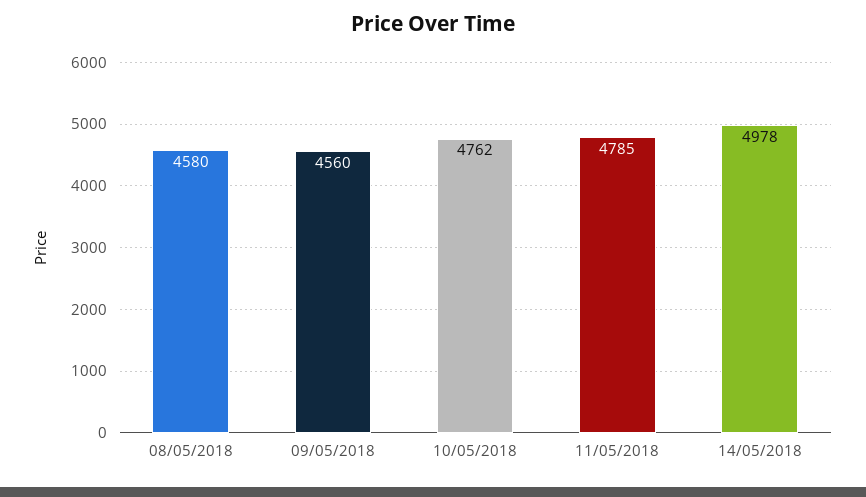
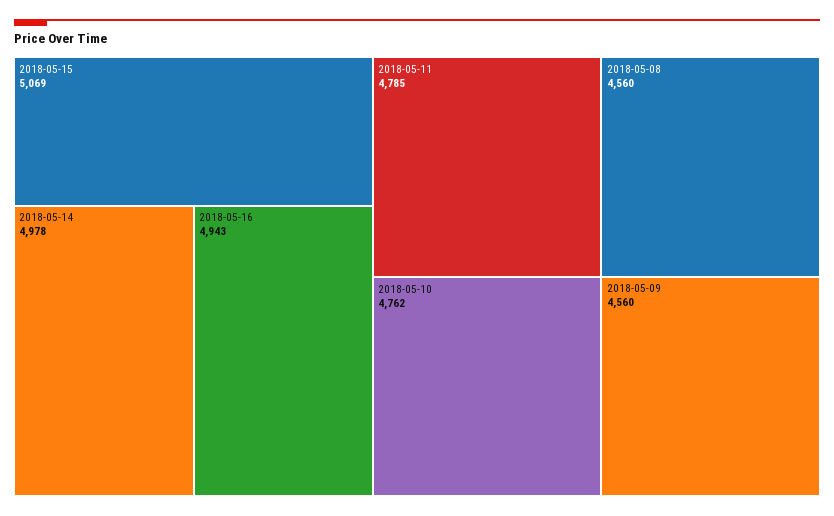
08/05/2018: 4580 -> 4560
2018-05-15: none -> 5069
2018-05-16: none -> 4943

